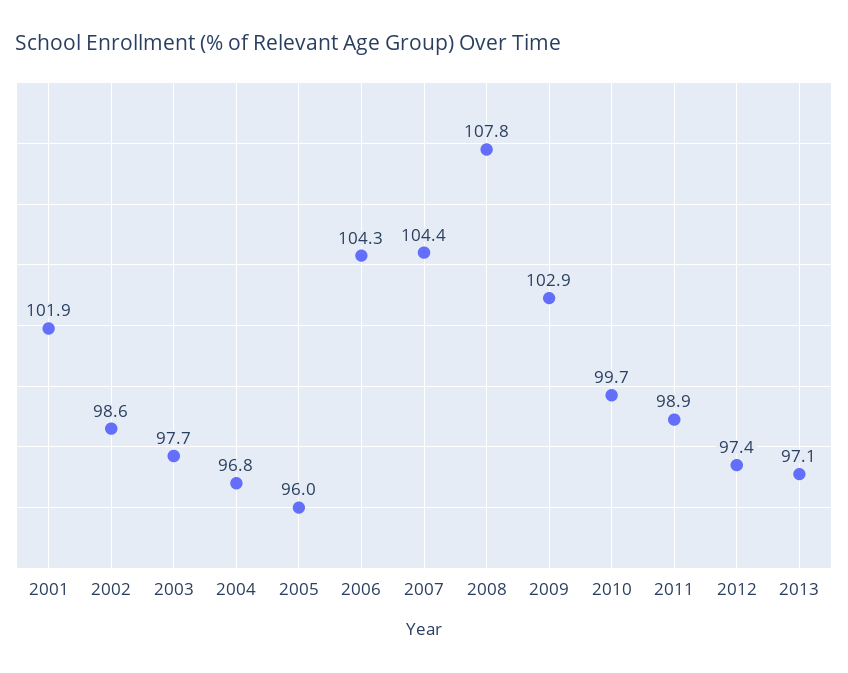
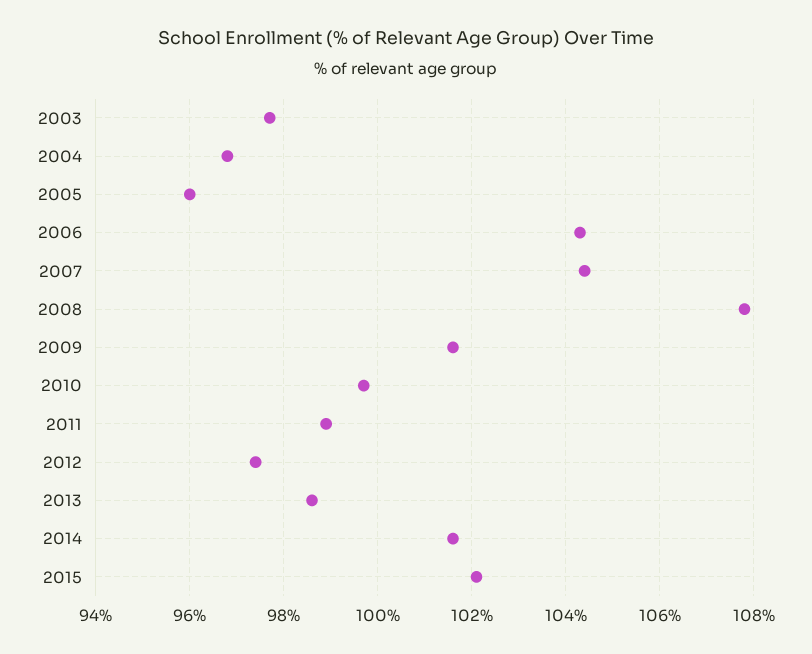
2001: 101.9 -> none
2002: 98.6 -> none
2009: 102.9 -> 101.5
2013: 97.1 -> 98.5
2014: none -> 101.5
2015: none -> 102

